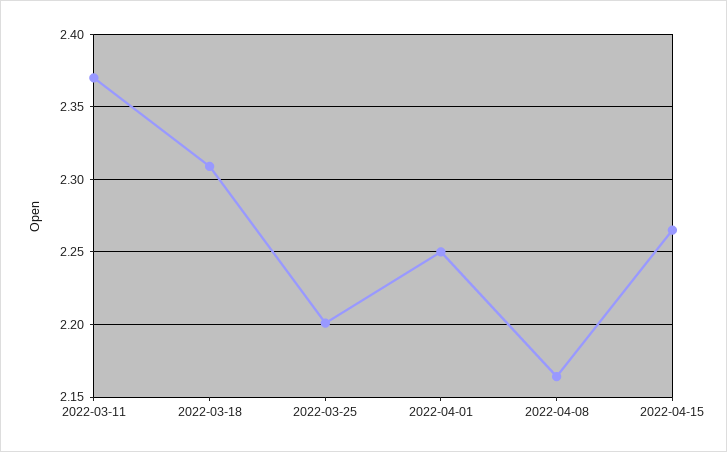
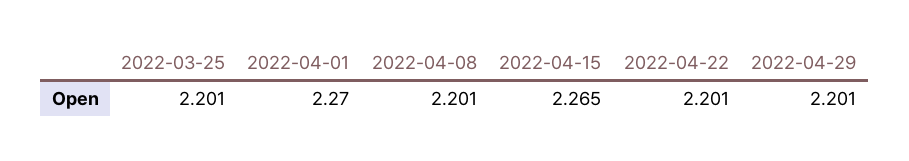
2022-03-11: 2.37 -> none
2022-03-18: 2.31 -> none
2022-04-01: 2.25 -> 2.27
2022-04-08: 2.165 -> 2.201
2022-04-22: none -> 2.201
2022-04-29: none -> 2.201

